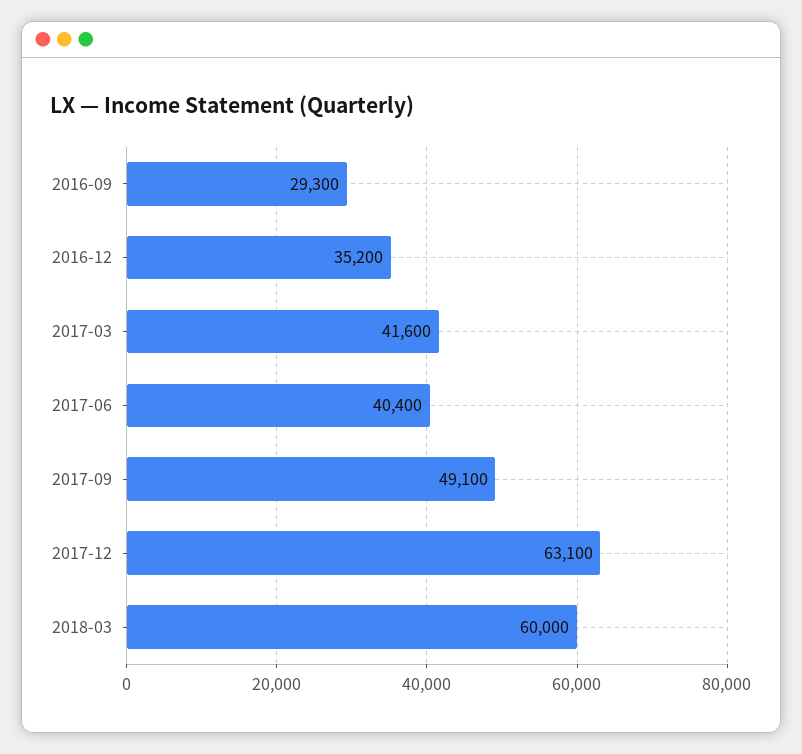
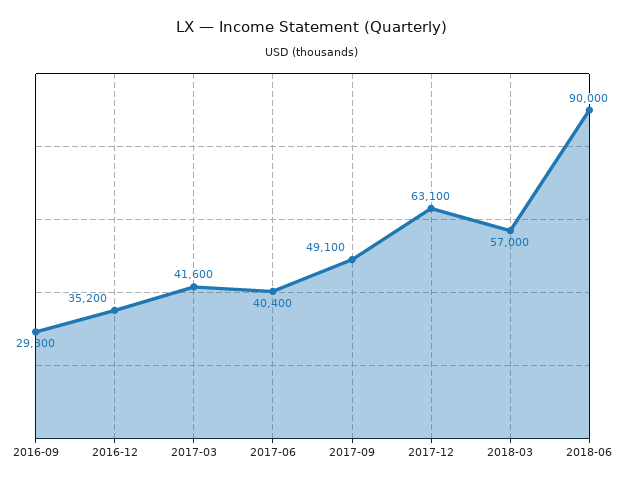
2018-03: 60000 -> 57000
2018-06: none -> 90000

